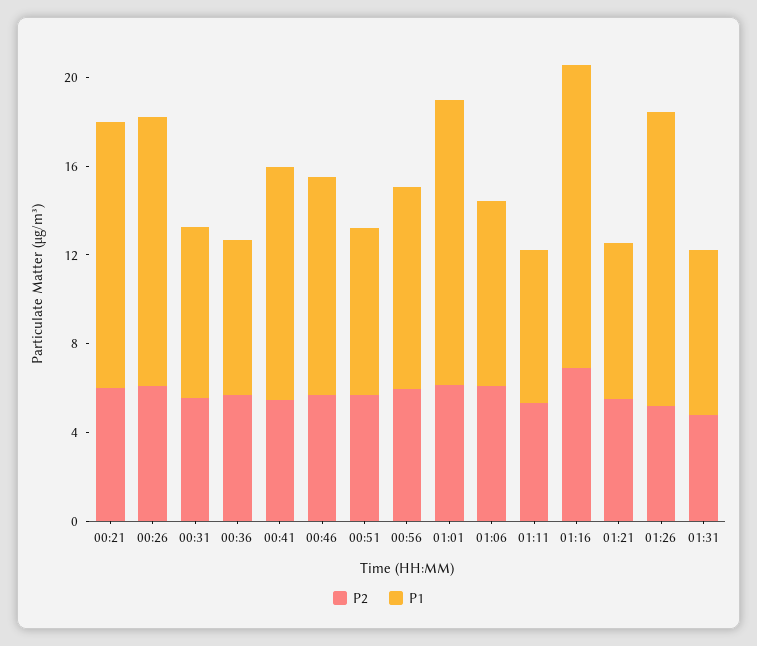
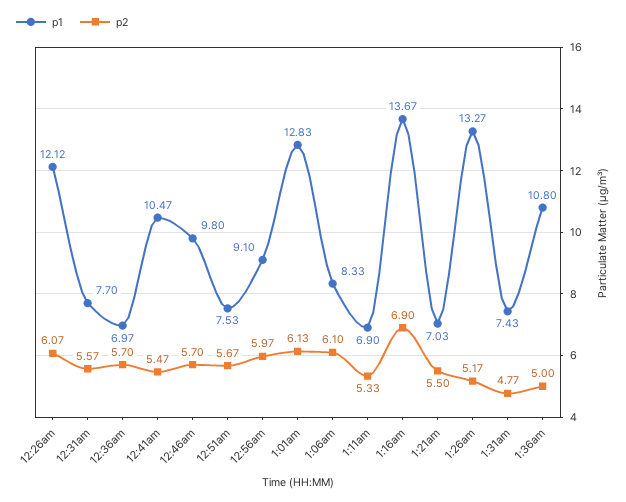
P2, 00:21: 6 -> none
P1, 00:21: 12 -> none
P1, 1:36am: none -> 10.8
P2, 1:36am: none -> 5

